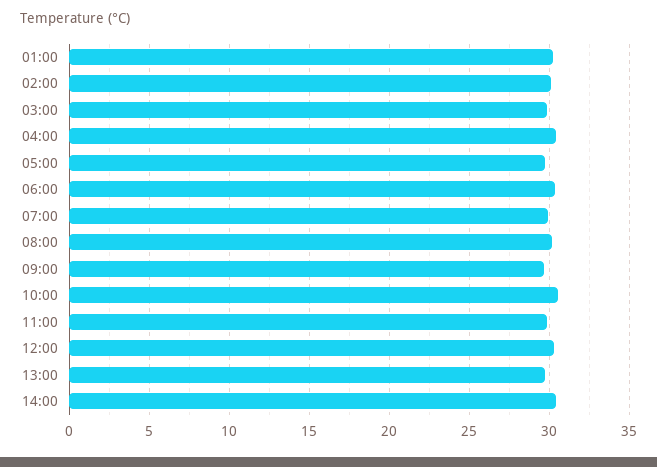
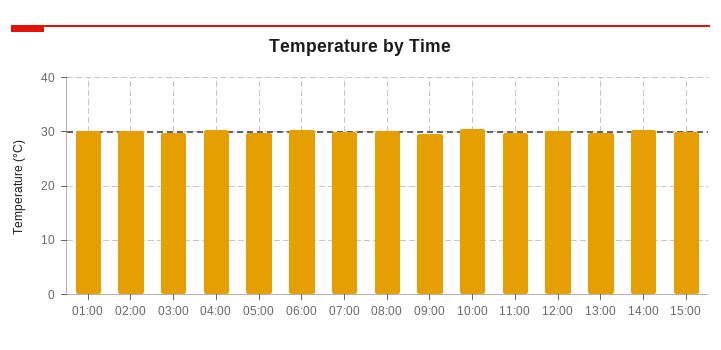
15:00: none -> 30

